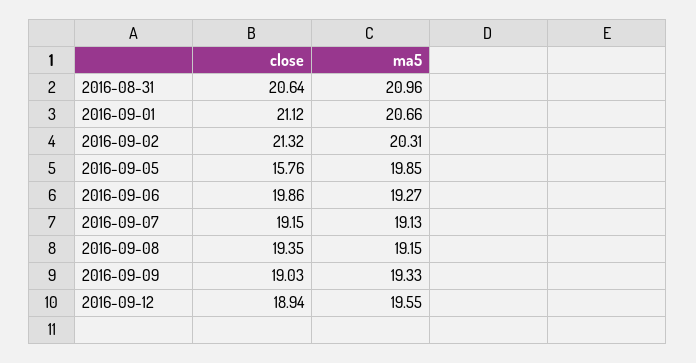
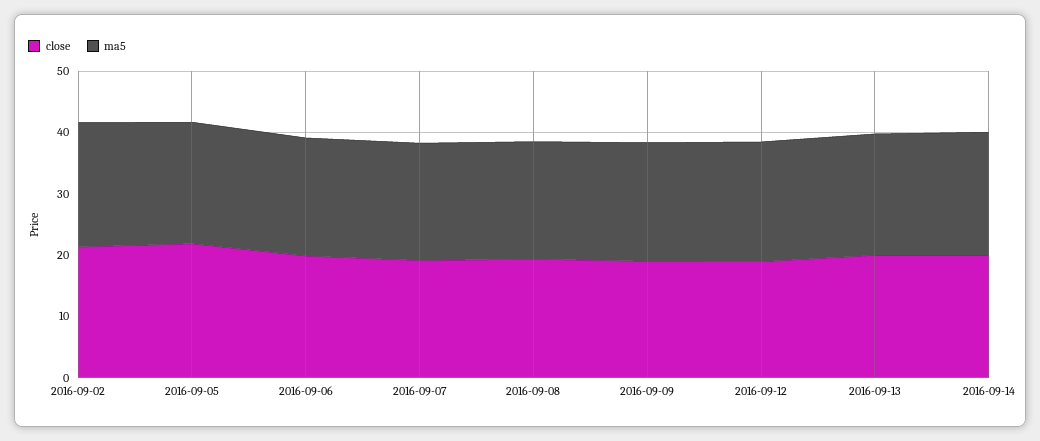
close, 2016-08-31: 20.64 -> none
ma5, 2016-08-31: 20.96 -> none
close, 2016-09-01: 21.12 -> none
ma5, 2016-09-01: 20.66 -> none
close, 2016-09-05: 15.76 -> 22
close, 2016-09-13: none -> 20
ma5, 2016-09-13: none -> 20
close, 2016-09-14: none -> 20
ma5, 2016-09-14: none -> 20

